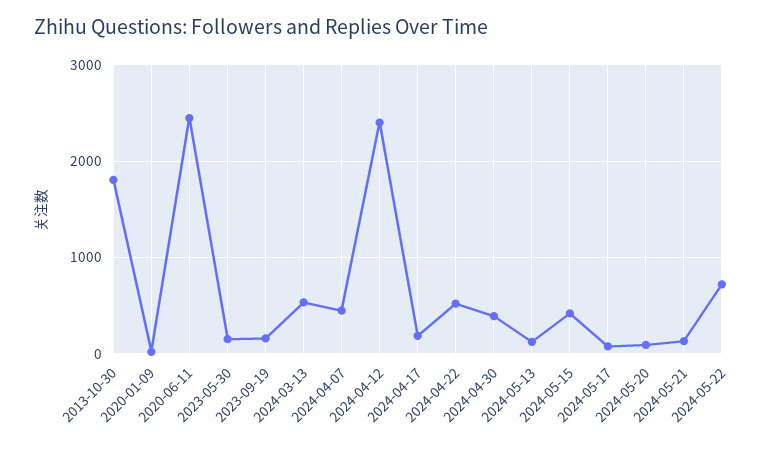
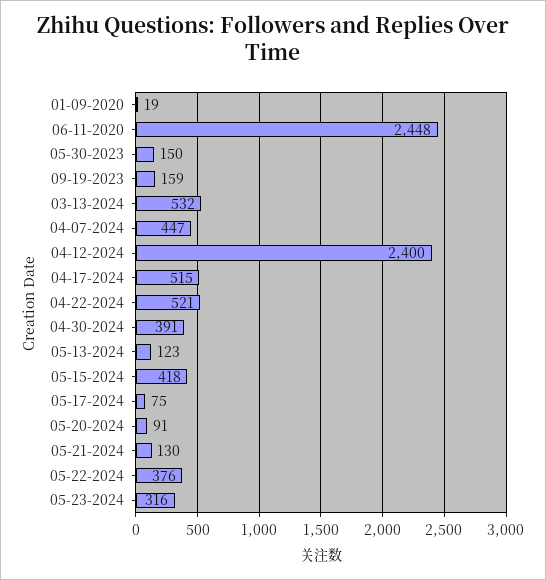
2013-10-30: 1800 -> none
2024-04-17: 200 -> 515
2024-05-22: 700 -> 376
05-23-2024: none -> 316

